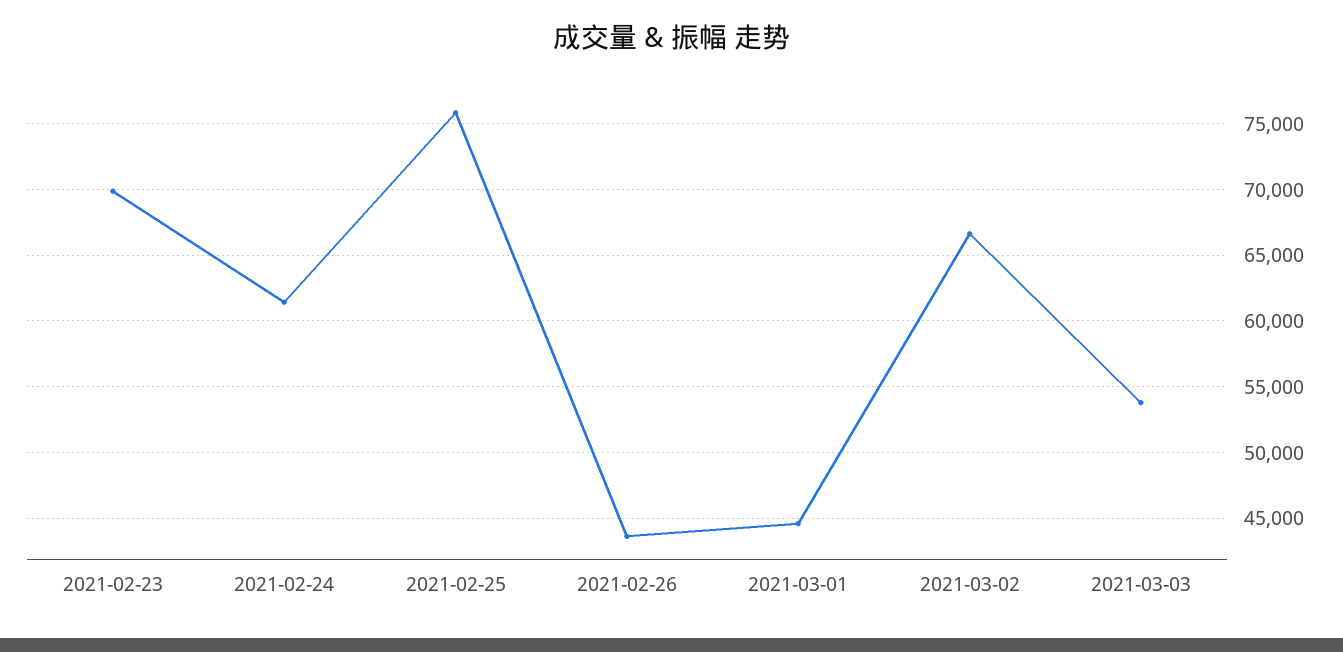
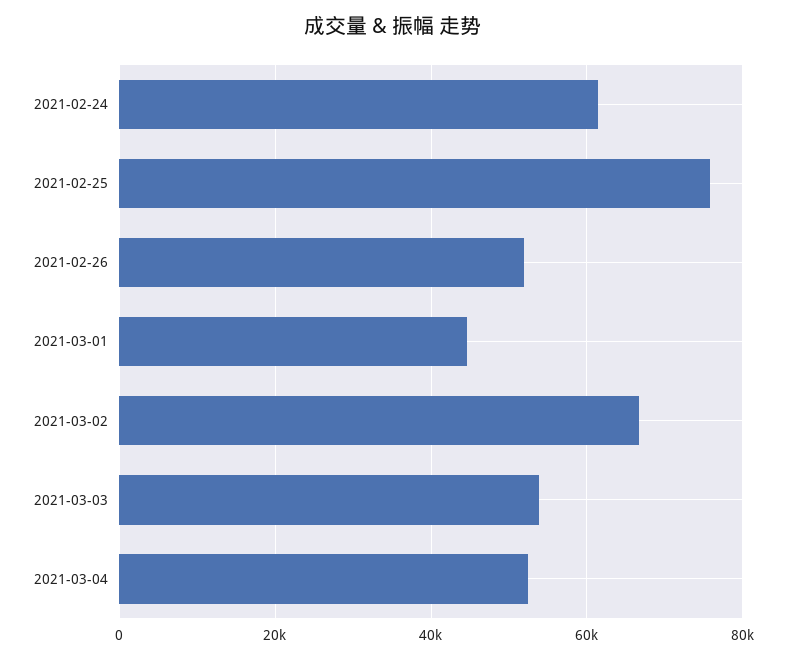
2021-02-23: 70000 -> none
2021-02-26: 43500 -> 52000
2021-03-04: none -> 52000

